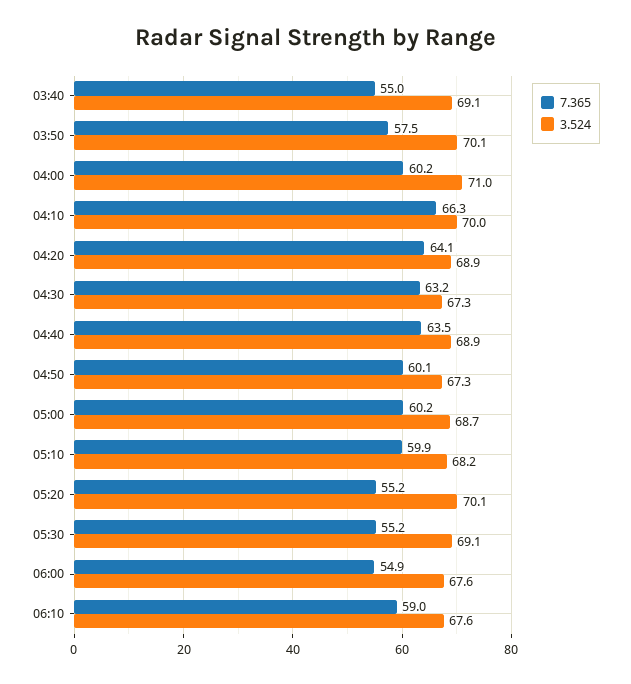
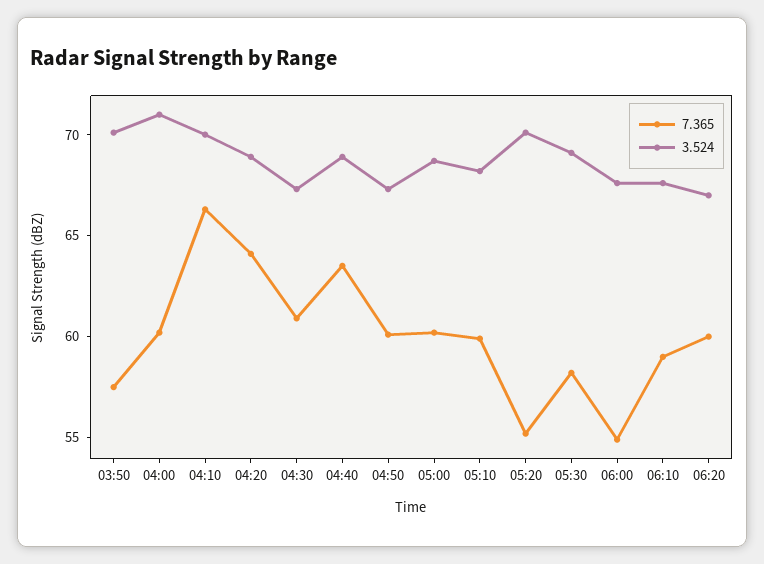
7.365, 03:40: 55 -> none
3.524, 03:40: 69.1 -> none
7.365, 04:30: 63.2 -> 61
7.365, 05:30: 55.2 -> 58
7.365, 06:20: none -> 60
3.524, 06:20: none -> 67

